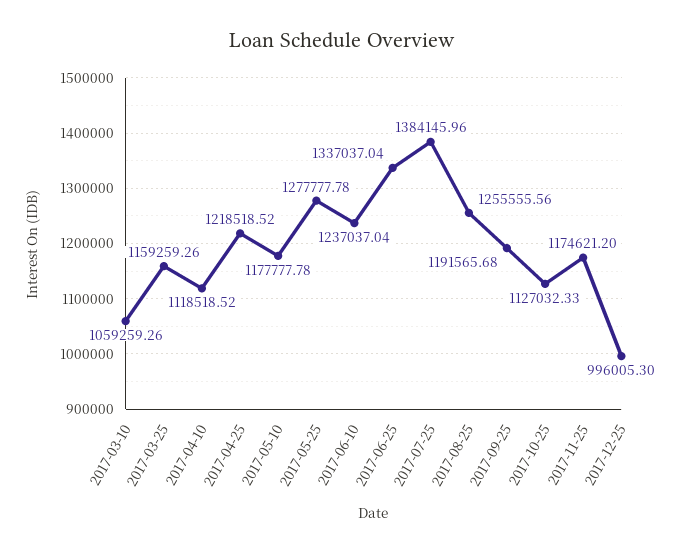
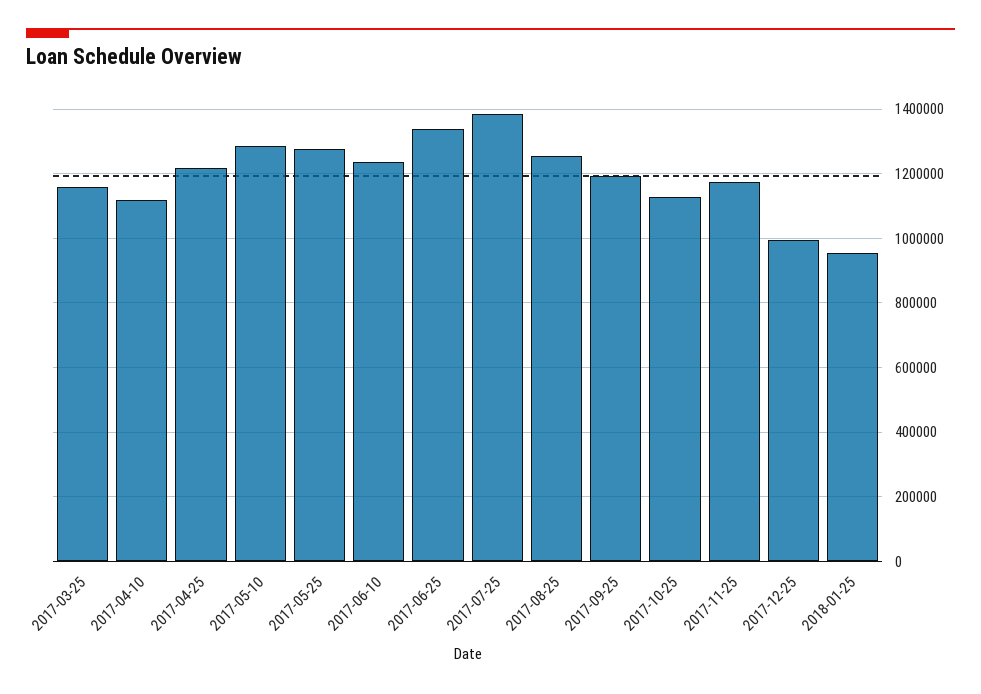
2017-03-10: 1059259.26 -> none
2017-05-10: 1177777.78 -> 1280000
2018-01-25: none -> 960000

